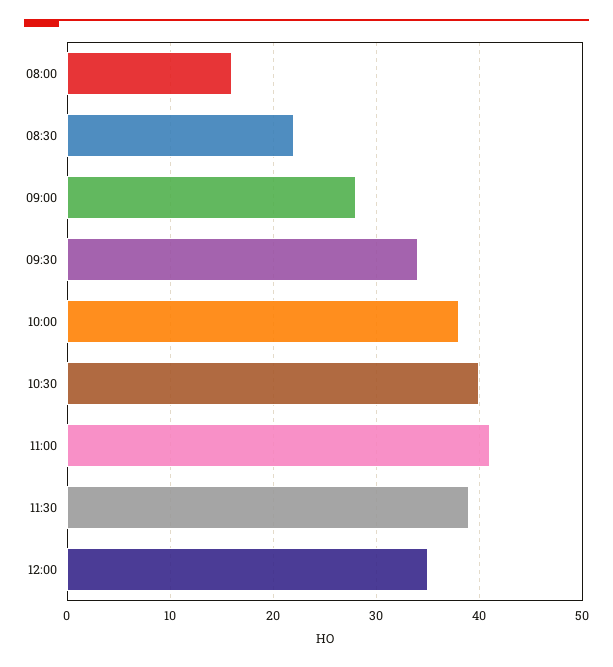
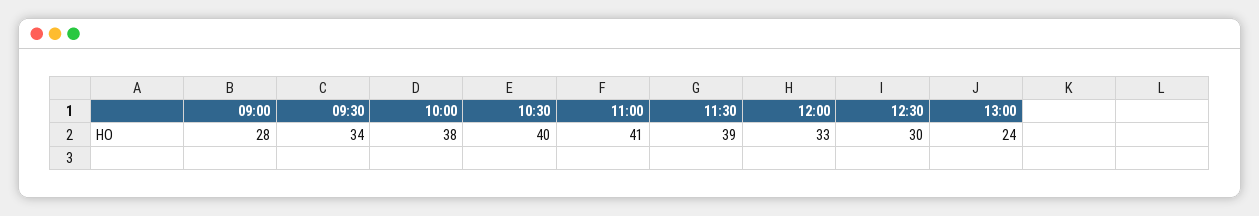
08:00: 16 -> none
08:30: 22 -> none
12:00: 35 -> 33
12:30: none -> 30
13:00: none -> 24

